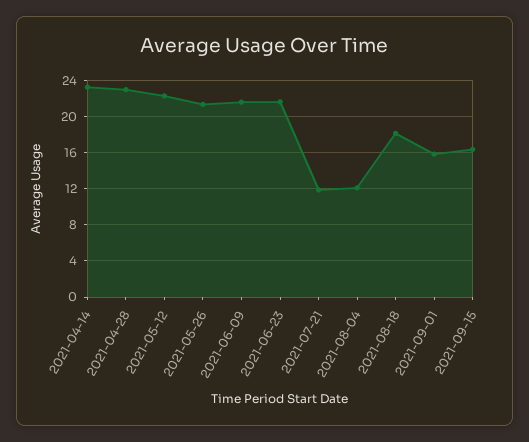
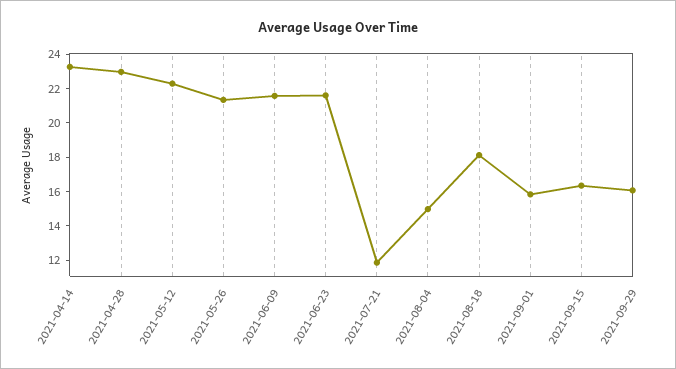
2021-08-04: 12 -> 15
2021-09-29: none -> 16

